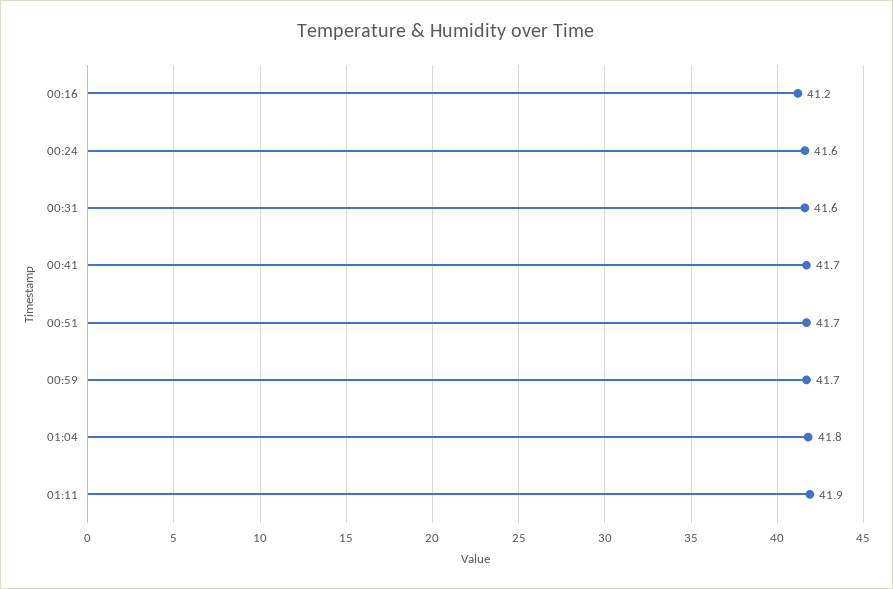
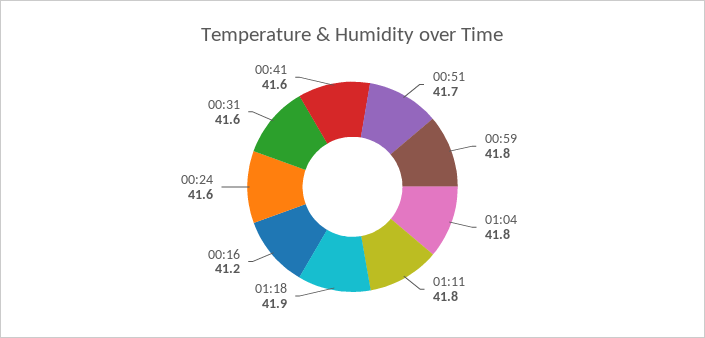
00:41: 41.7 -> 41.6
00:59: 41.7 -> 41.8
01:11: 41.9 -> 41.8
01:18: none -> 41.9

